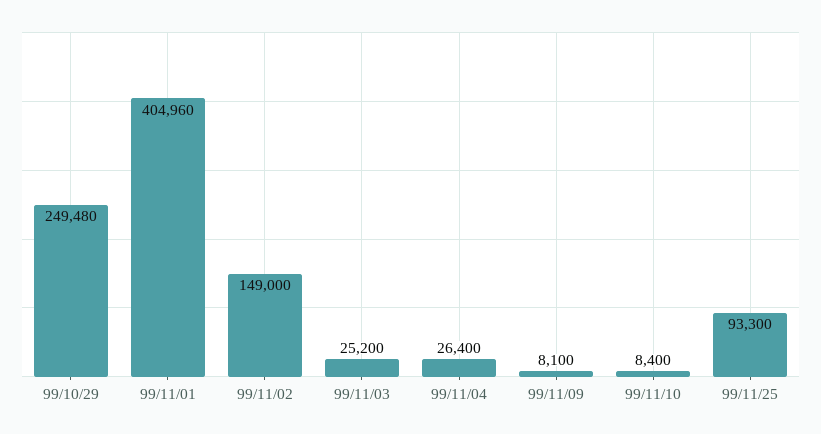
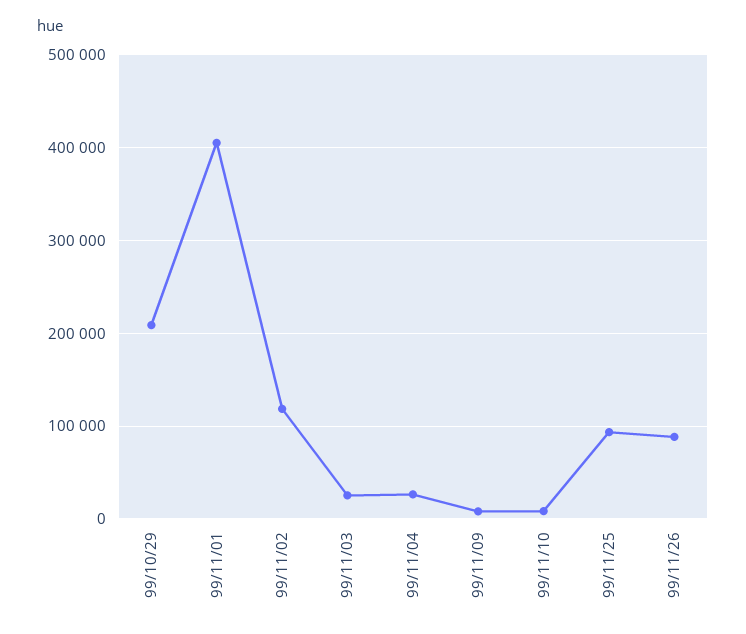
99/10/29: 249480 -> 210000
99/11/02: 149000 -> 120000
99/11/26: none -> 90000

